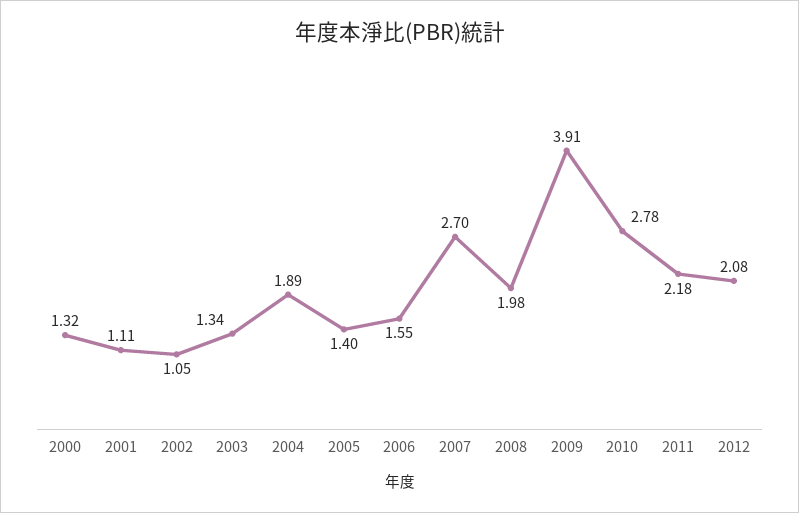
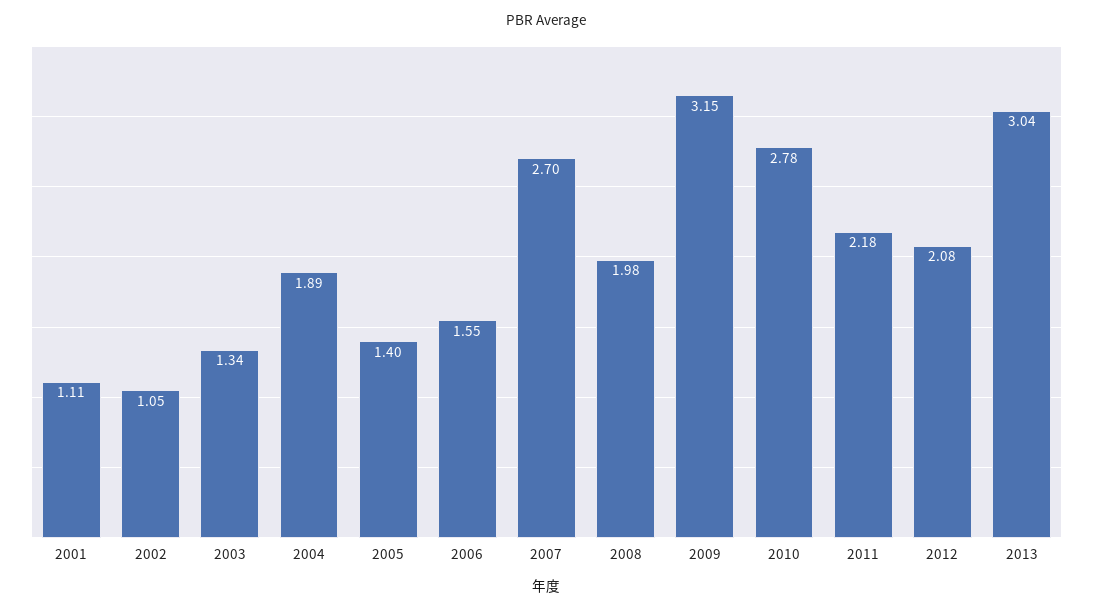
2000: 1.32 -> none
2009: 3.91 -> 3.15
2013: none -> 3.04

